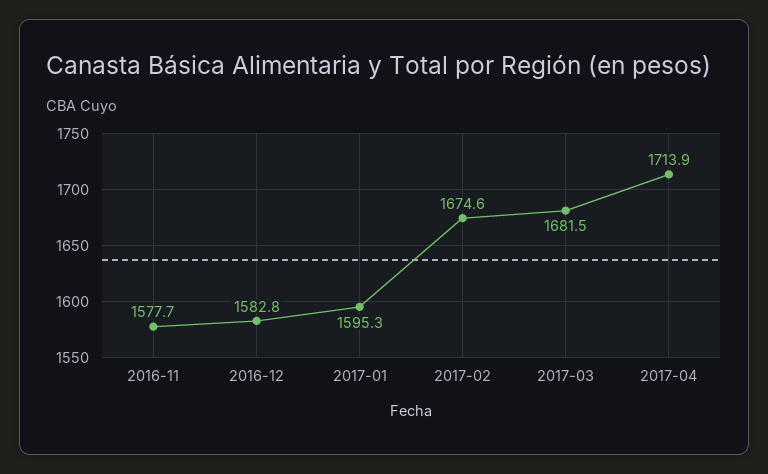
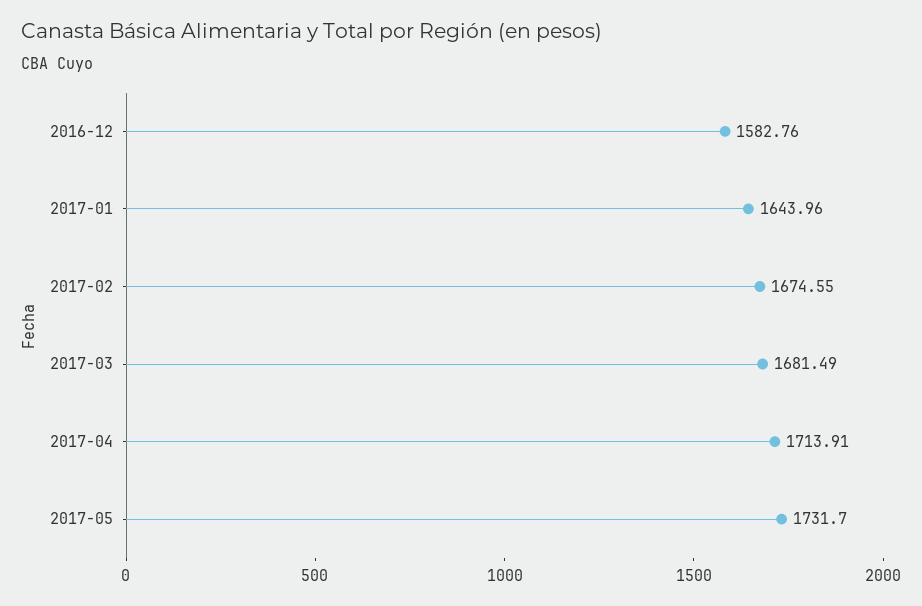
2016-11: 1577.7 -> none
2017-01: 1595.3 -> 1643.96
2017-05: none -> 1731.7

